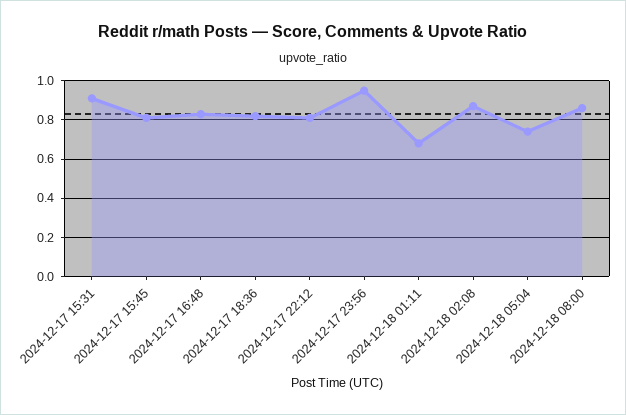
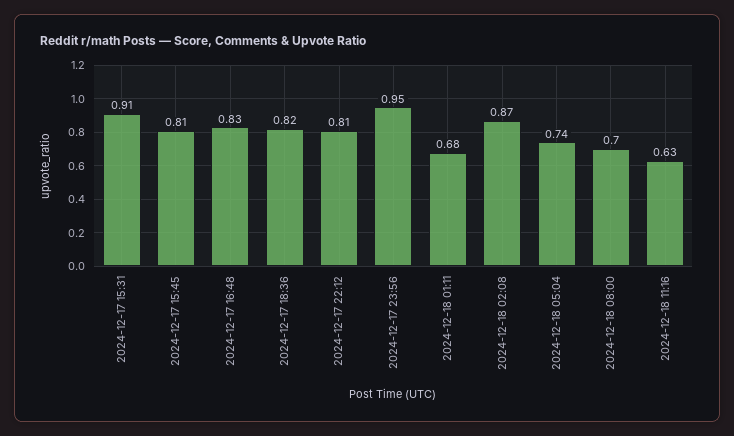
2024-12-18 08:00: 0.85 -> 0.7
2024-12-18 11:16: none -> 0.63

